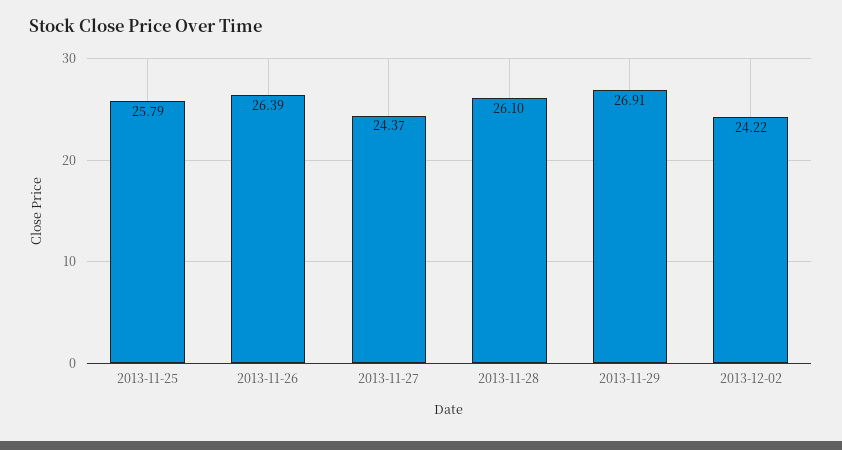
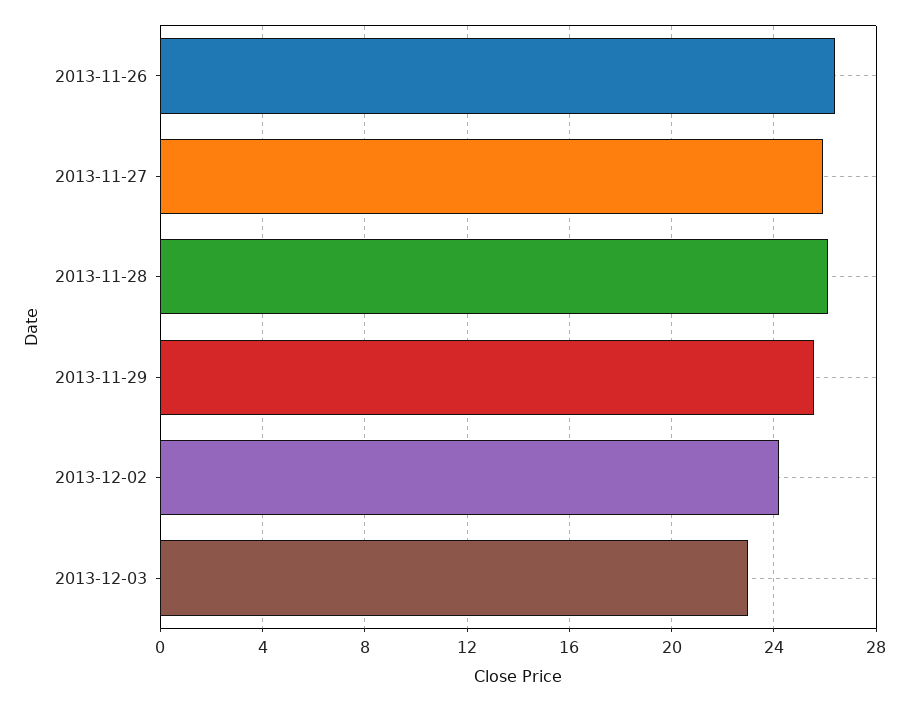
2013-11-25: 25.79 -> none
2013-11-27: 24.37 -> 26
2013-11-29: 26.91 -> 25.5
2013-12-03: none -> 23

